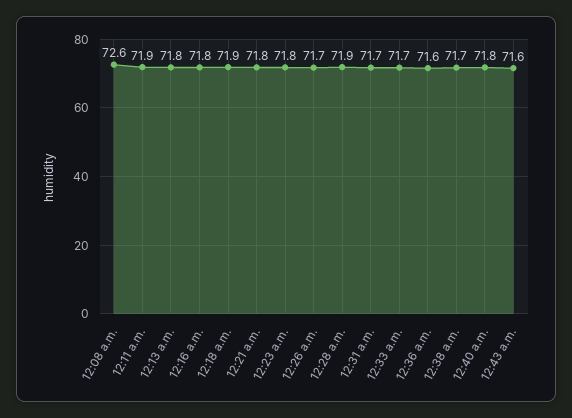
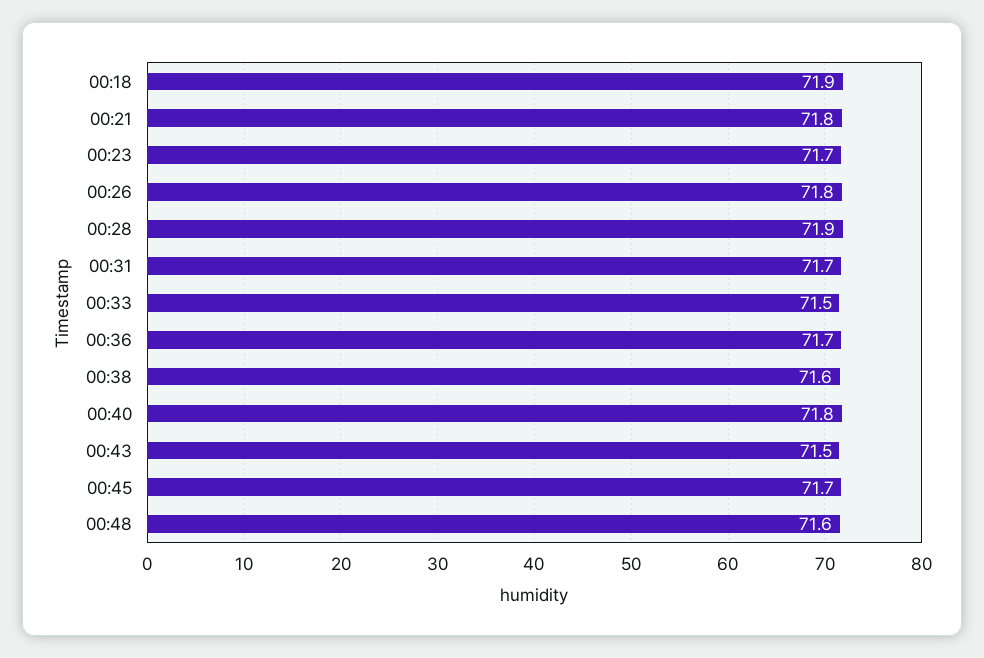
12:08 a.m.: 72.6 -> none
12:11 a.m.: 71.9 -> none
12:13 a.m.: 71.8 -> none
12:16 a.m.: 71.8 -> none
12:23 a.m.: 71.8 -> 71.7
12:26 a.m.: 71.7 -> 71.8
12:33 a.m.: 71.7 -> 71.5
12:36 a.m.: 71.6 -> 71.7
12:38 a.m.: 71.7 -> 71.6
12:43 a.m.: 71.6 -> 71.5
00:45: none -> 71.7
00:48: none -> 71.6

